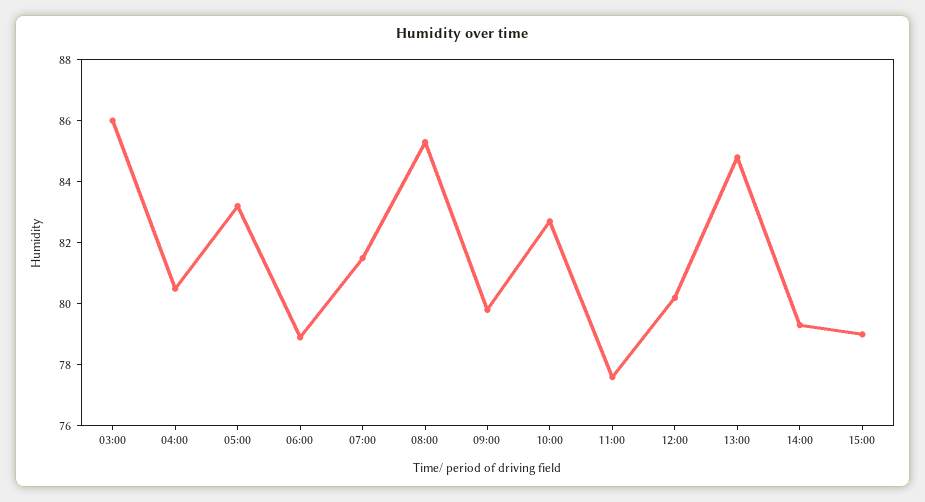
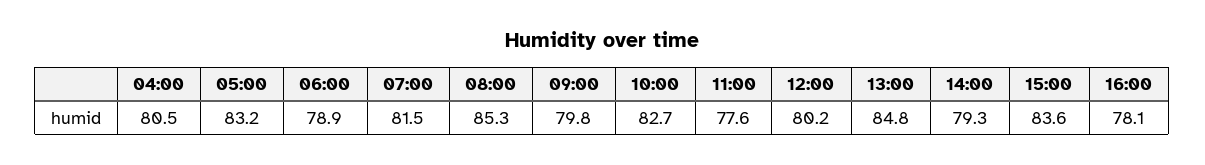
03:00: 86 -> none
15:00: 79 -> 83.6
16:00: none -> 78.1

